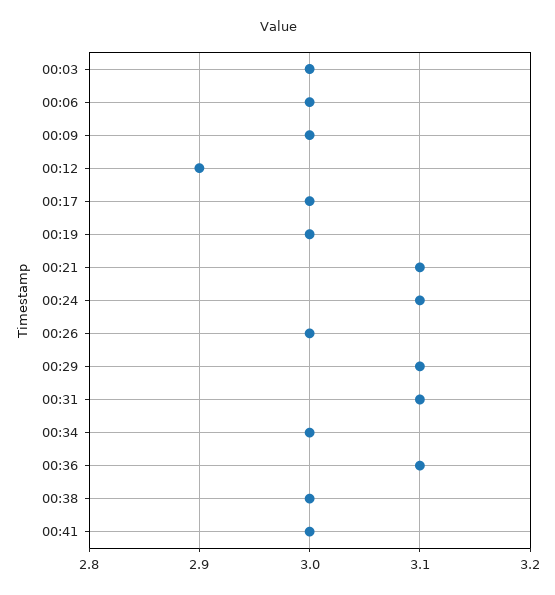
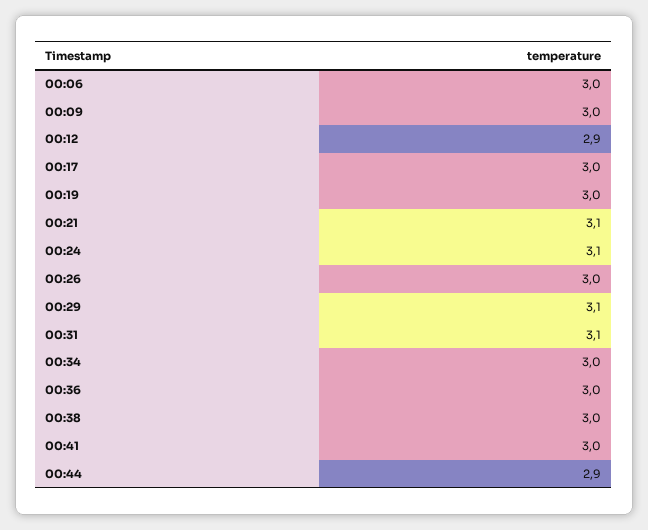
00:03: 3 -> none
00:36: 3.1 -> 3
00:44: none -> 2.9

